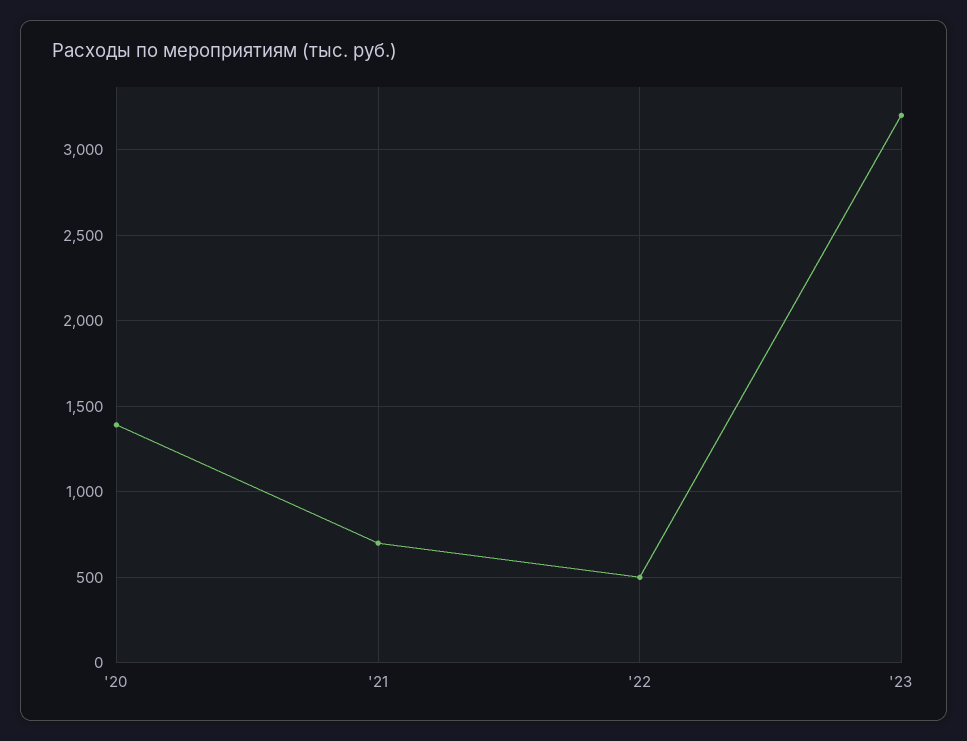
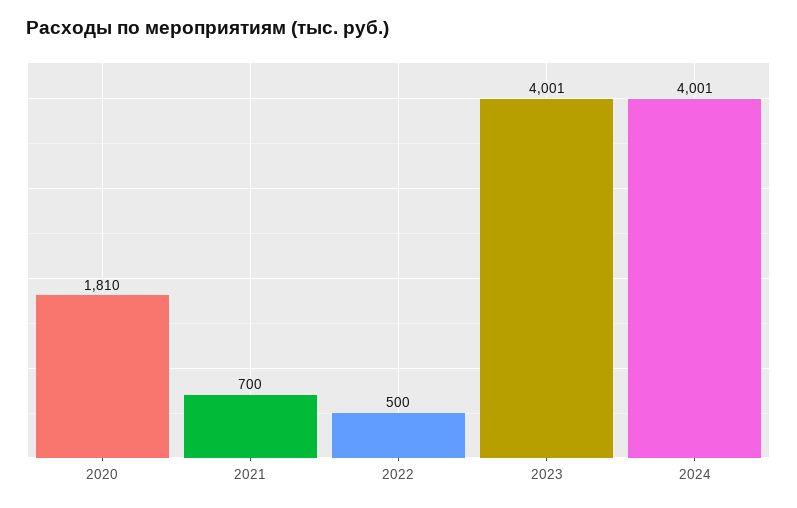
'20: 1400 -> 1810
'23: 3200 -> 4001
2024: none -> 4001

